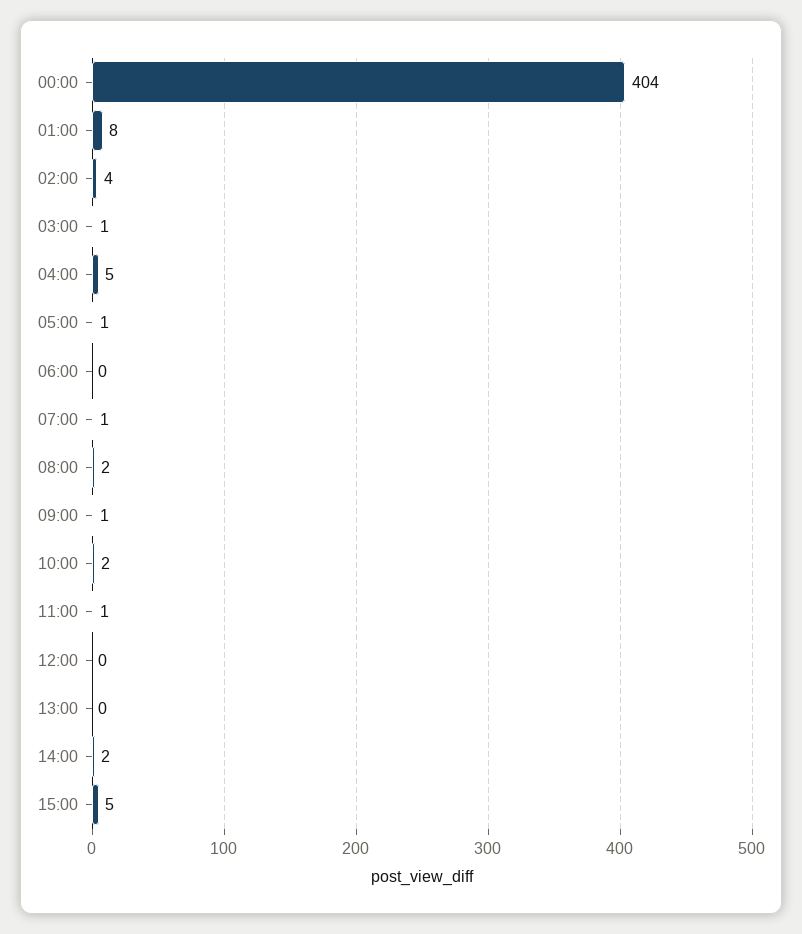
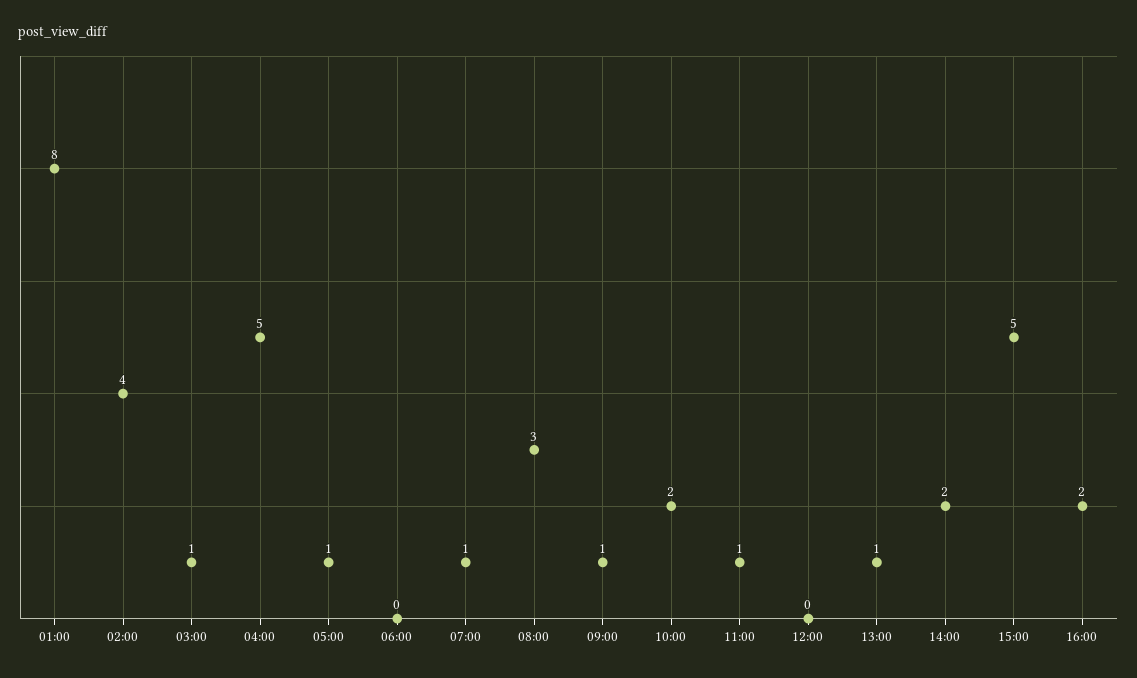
00:00: 404 -> none
08:00: 2 -> 3
13:00: 0 -> 1
16:00: none -> 2

